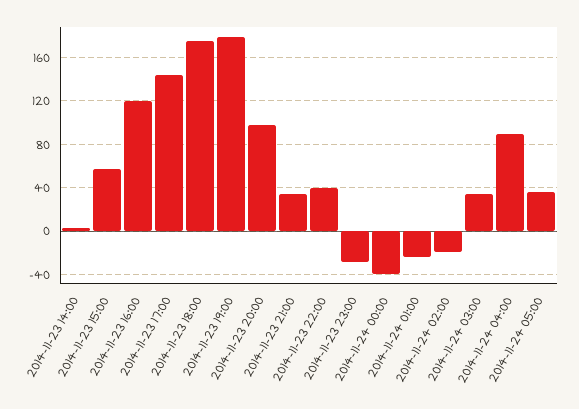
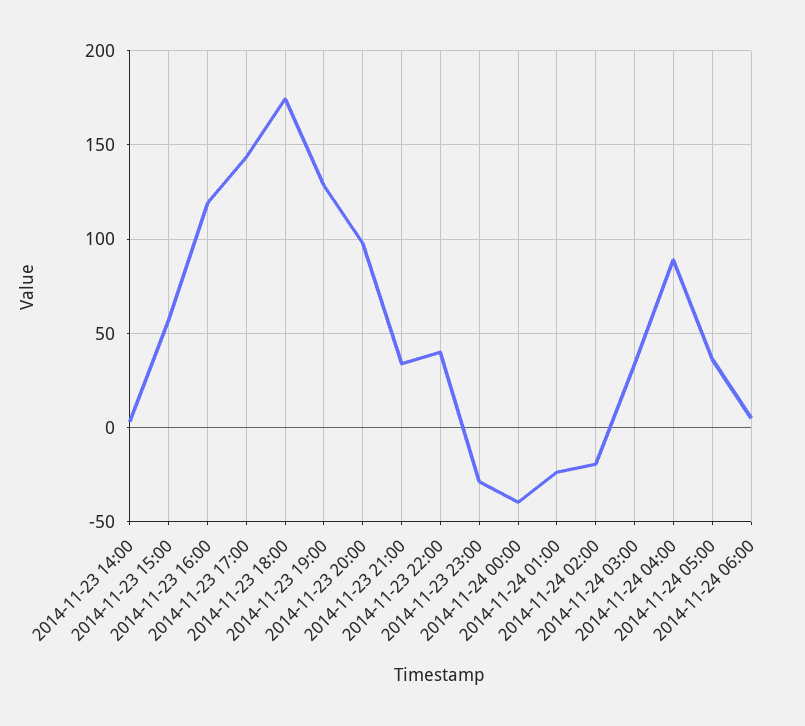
2014-11-23 19:00: 180 -> 130
2014-11-24 06:00: none -> 5

